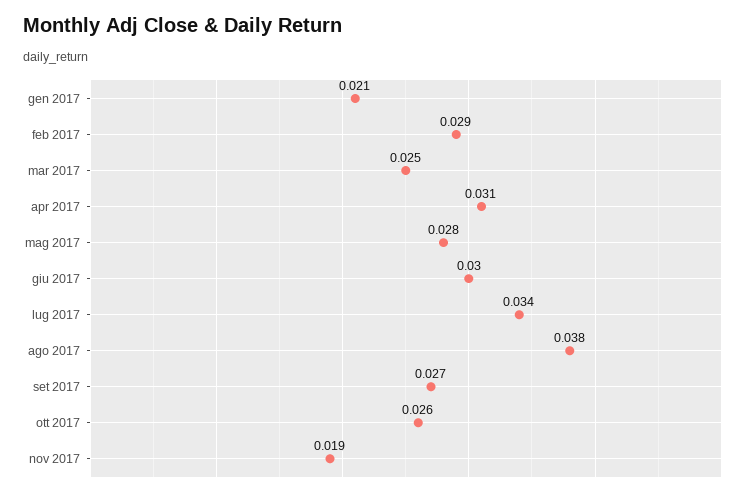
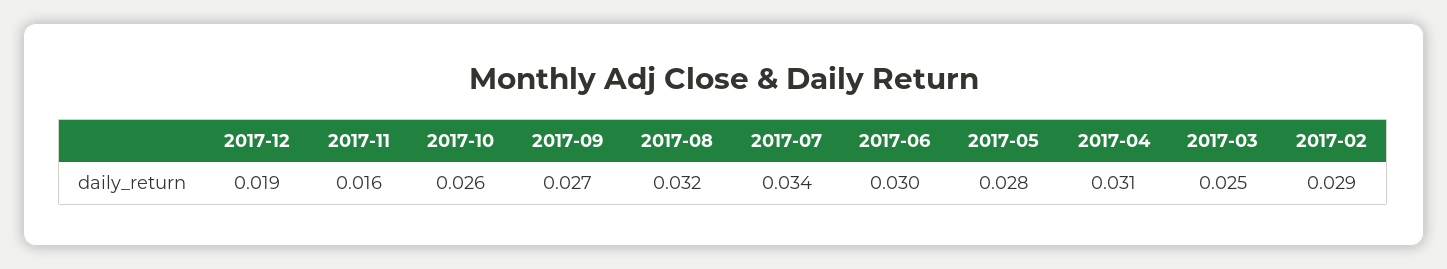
gen 2017: 0.021 -> none
ago 2017: 0.038 -> 0.032
nov 2017: 0.019 -> 0.016
2017-12: none -> 0.019

